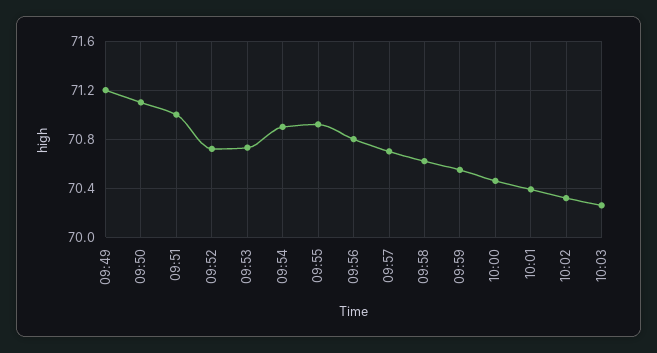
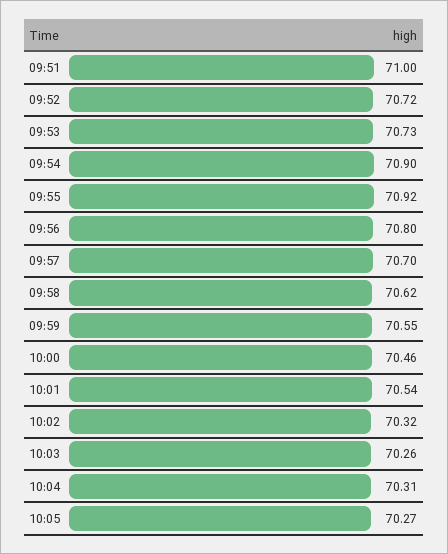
09:49: 71.2 -> none
09:50: 71.1 -> none
10:01: 70.4 -> 70.54
10:04: none -> 70.31
10:05: none -> 70.27

